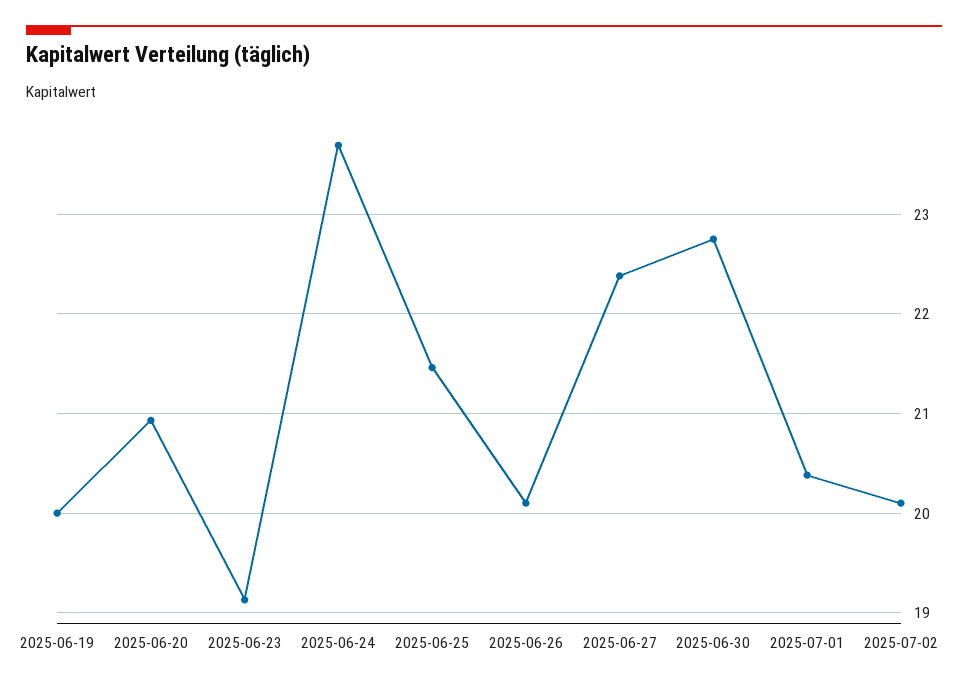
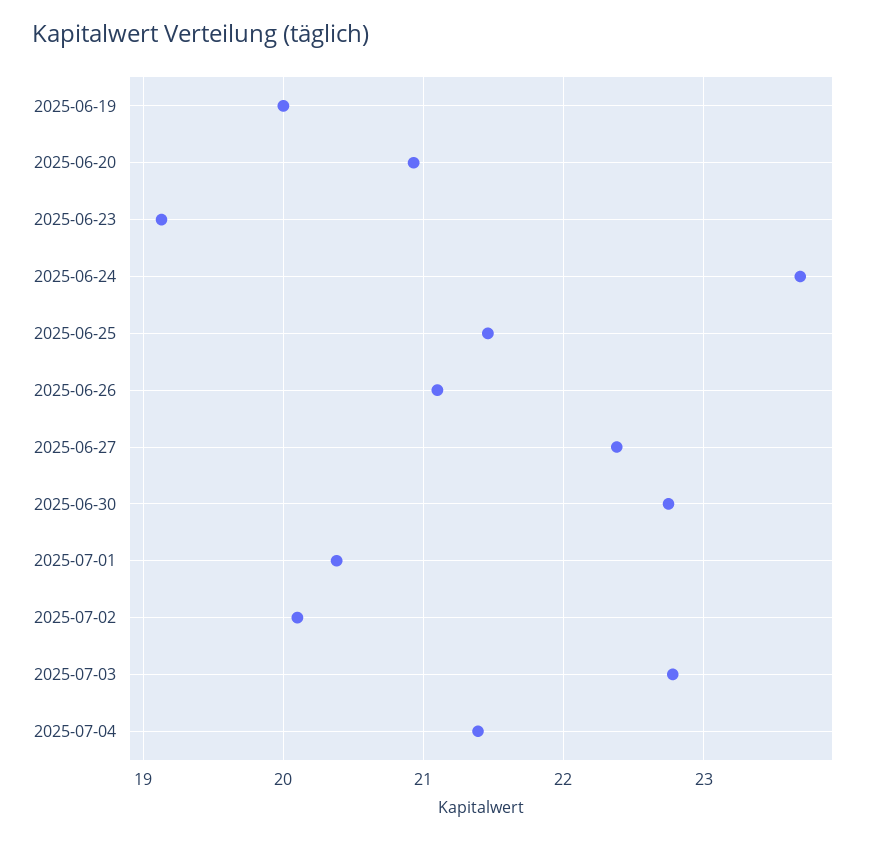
2025-06-26: 20.1 -> 21.1
2025-07-03: none -> 22.8
2025-07-04: none -> 21.4

